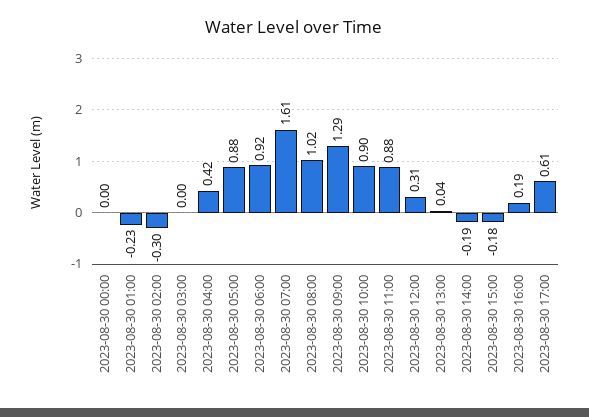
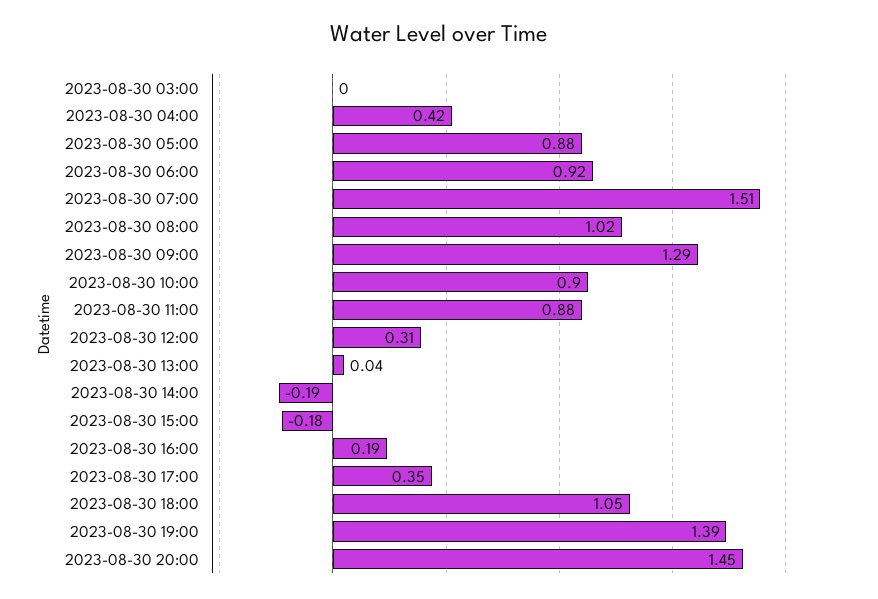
2023-08-30 00:00: 0 -> none
2023-08-30 01:00: -0.23 -> none
2023-08-30 02:00: -0.3 -> none
2023-08-30 07:00: 1.61 -> 1.51
2023-08-30 17:00: 0.61 -> 0.35
2023-08-30 18:00: none -> 1.05
2023-08-30 19:00: none -> 1.39
2023-08-30 20:00: none -> 1.45

